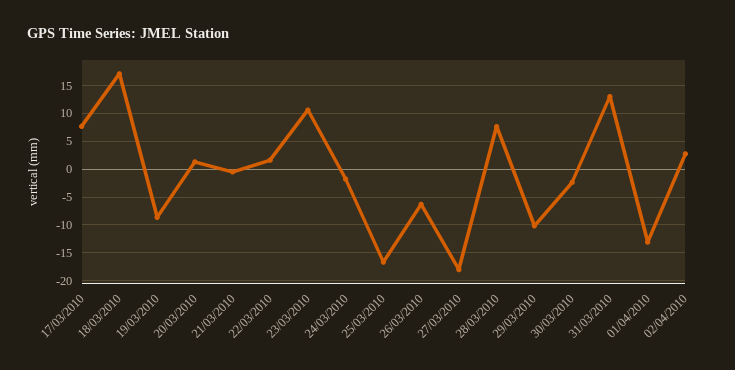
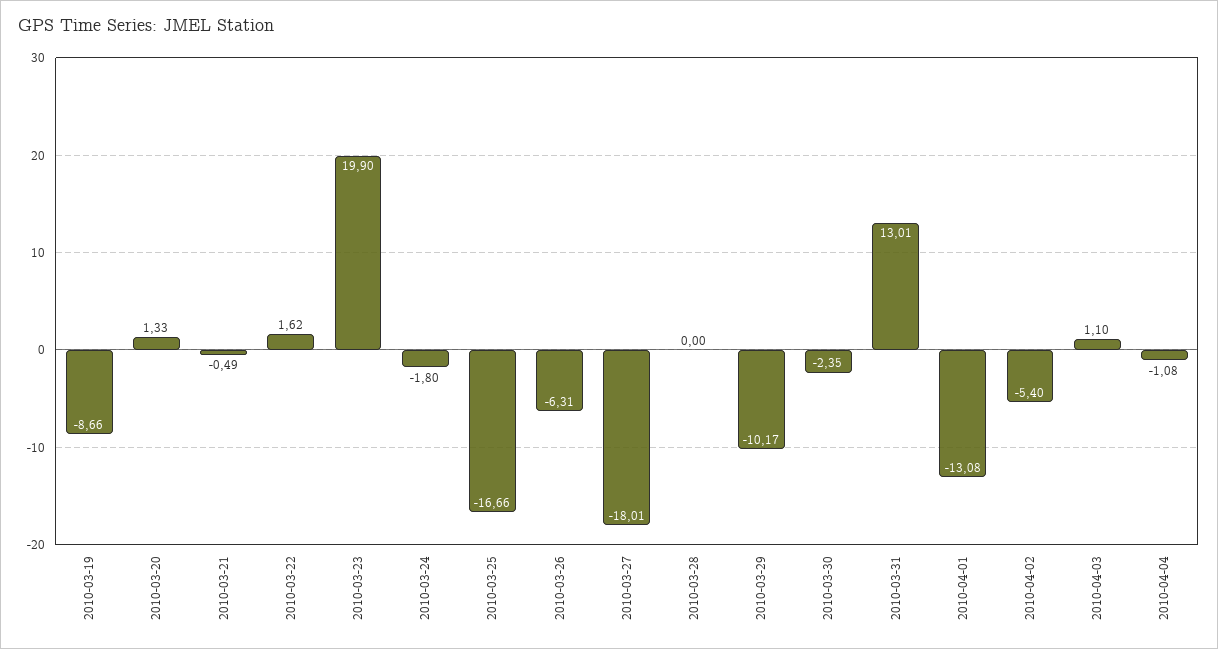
17/03/2010: 7.5 -> none
18/03/2010: 17.5 -> none
23/03/2010: 10 -> 19.9
28/03/2010: 7.5 -> 0
02/04/2010: 2.5 -> -5.4
2010-04-03: none -> 1.1
2010-04-04: none -> -1.08

